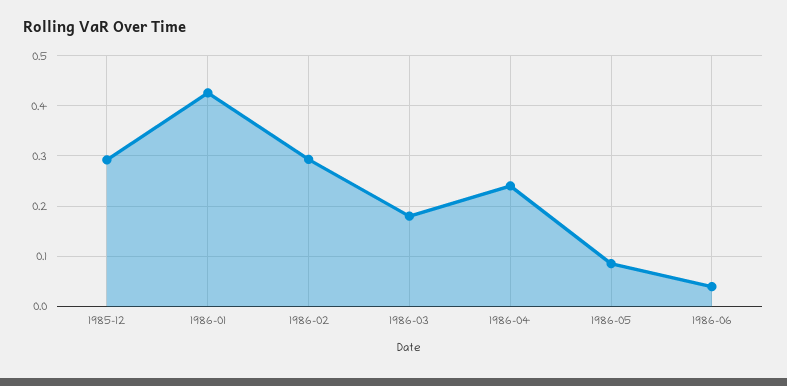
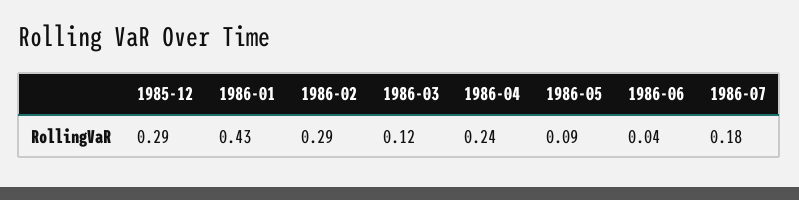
1986-03: 0.18 -> 0.12
1986-07: none -> 0.18

